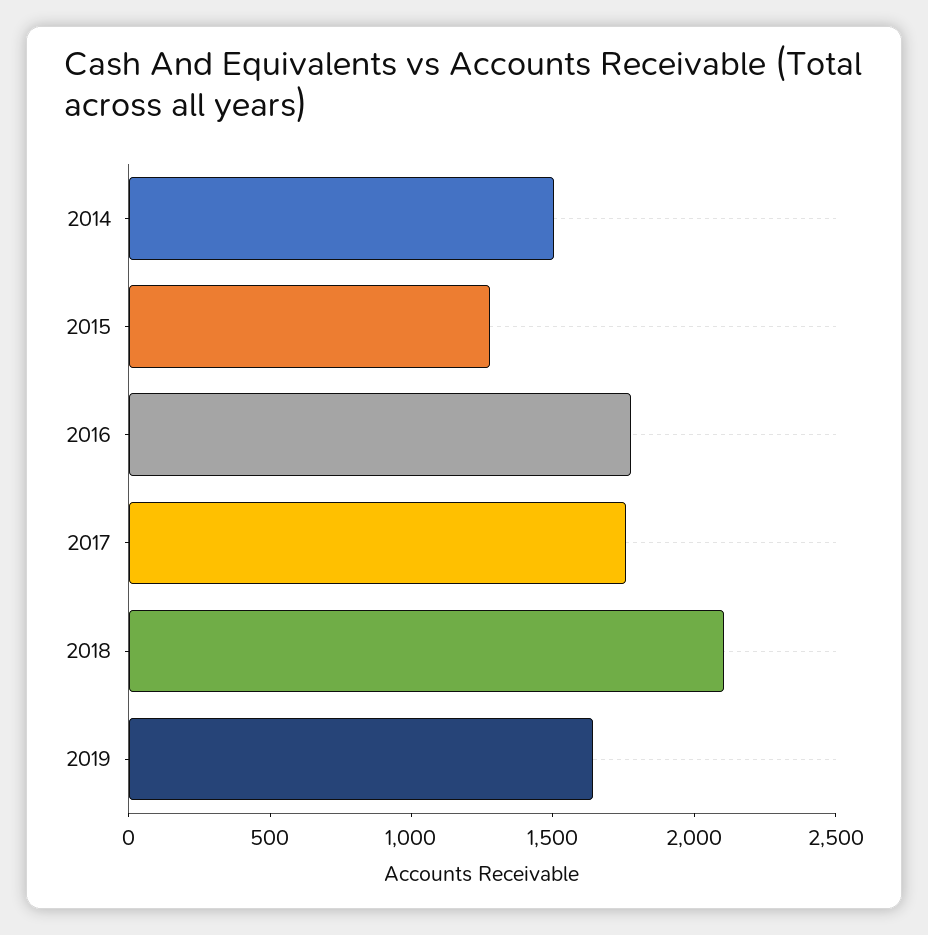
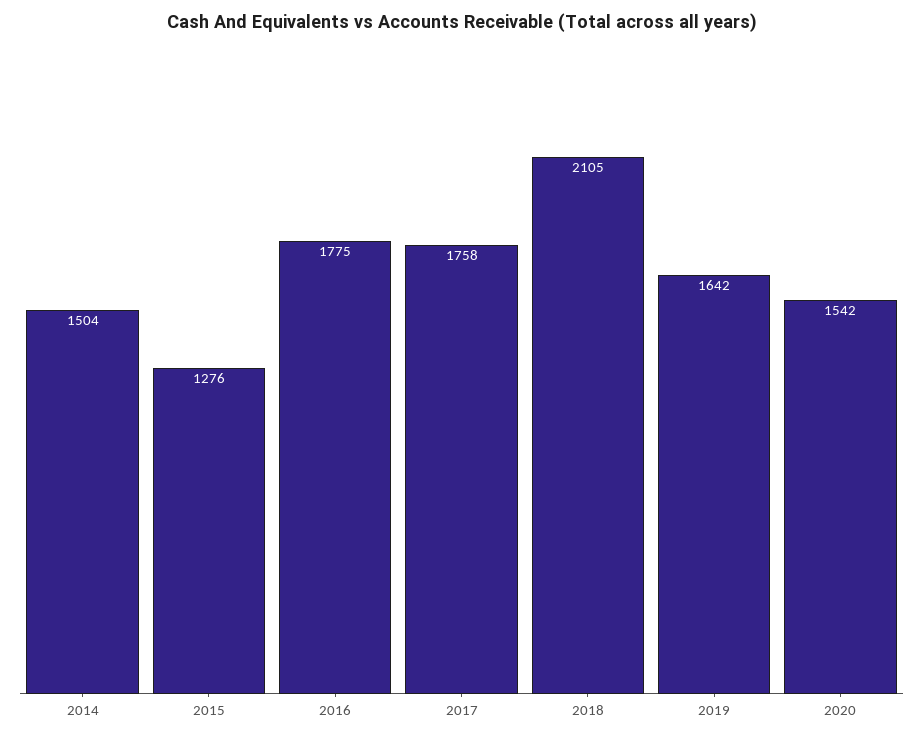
2020: none -> 1542

